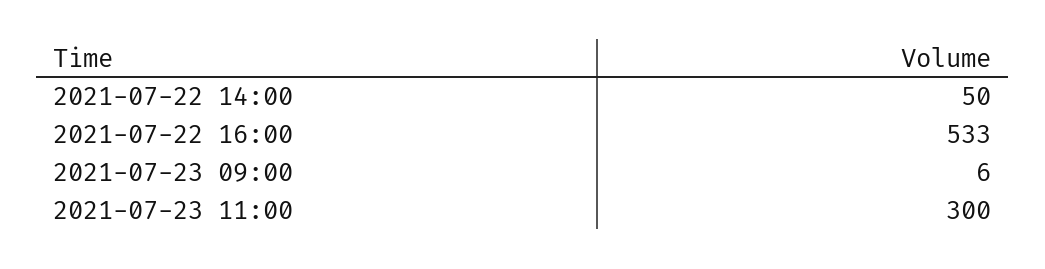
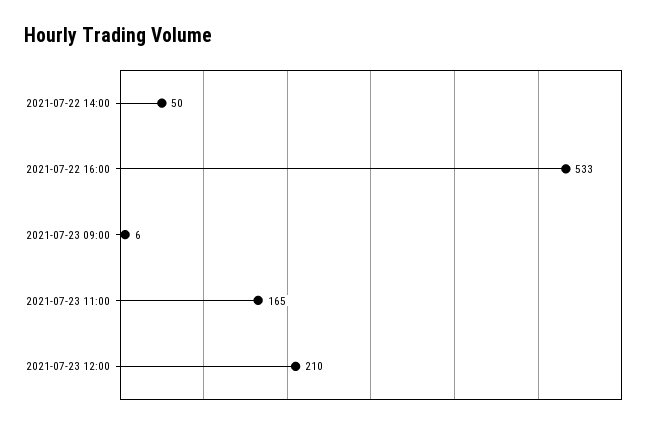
2021-07-23 11:00: 300 -> 165
2021-07-23 12:00: none -> 210

